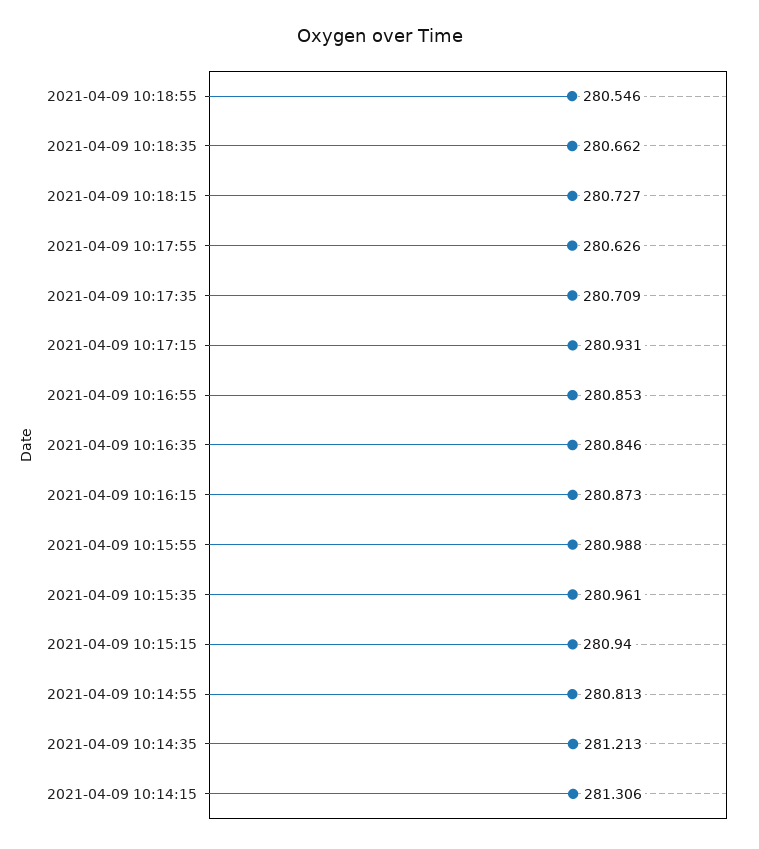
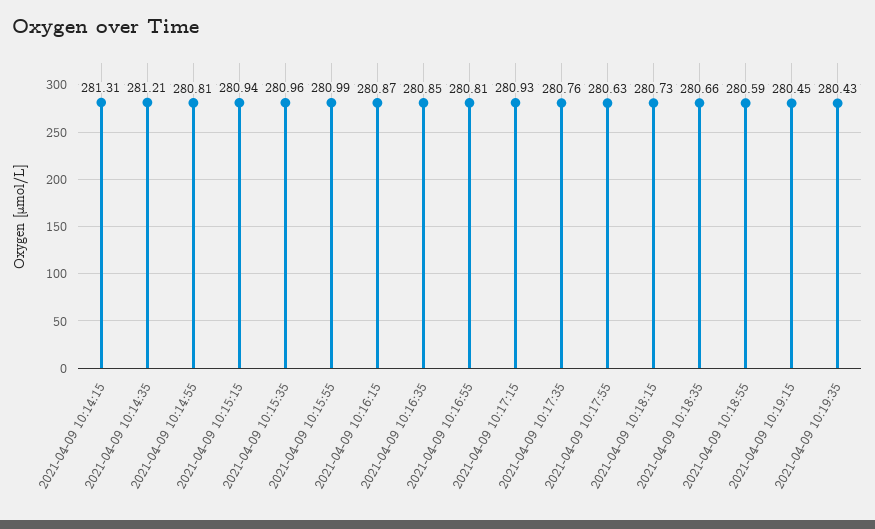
2021-04-09 10:18:55: 280.546 -> 280.59
2021-04-09 10:17:35: 280.709 -> 280.76
2021-04-09 10:16:55: 280.853 -> 280.81
2021-04-09 10:19:15: none -> 280.45
2021-04-09 10:19:35: none -> 280.43

